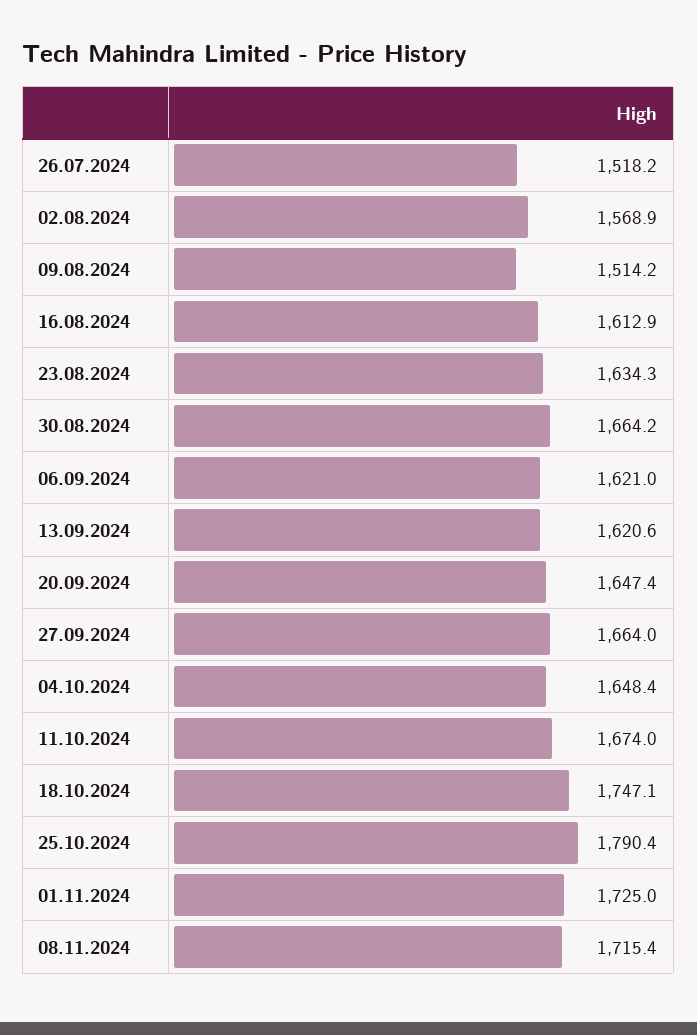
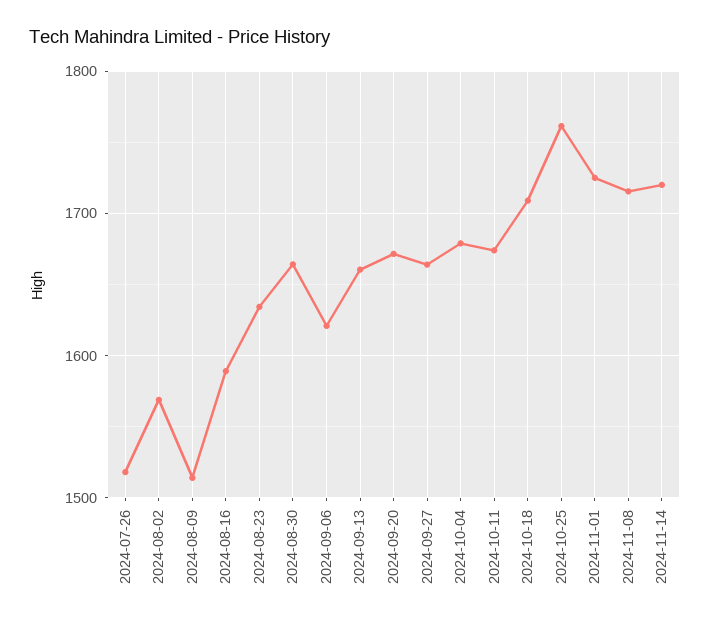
16.08.2024: 1612.9 -> 1590
13.09.2024: 1620.6 -> 1660
20.09.2024: 1647.4 -> 1670
04.10.2024: 1648.4 -> 1680
18.10.2024: 1747.1 -> 1710
25.10.2024: 1790.4 -> 1760
2024-11-14: none -> 1720

